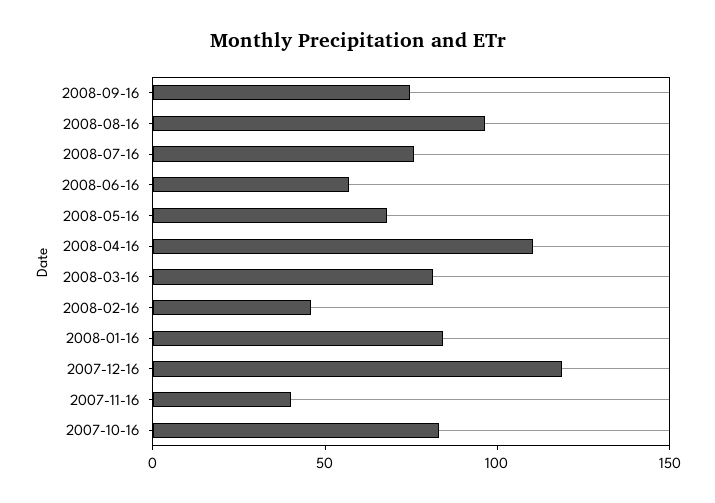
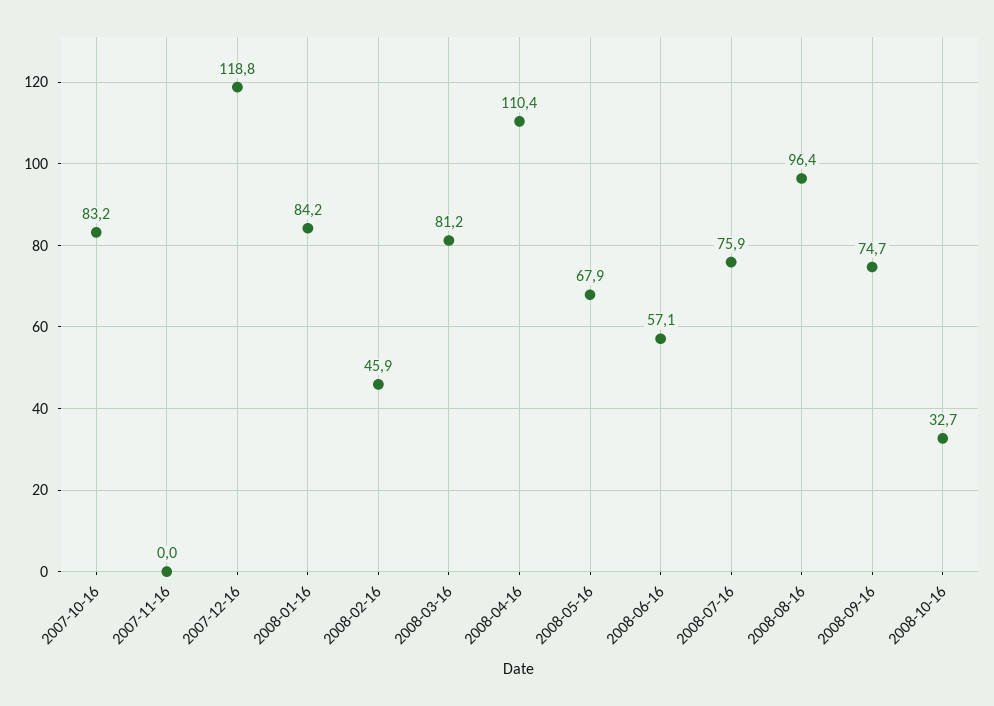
2007-11-16: 40 -> 0
2008-10-16: none -> 32.7

